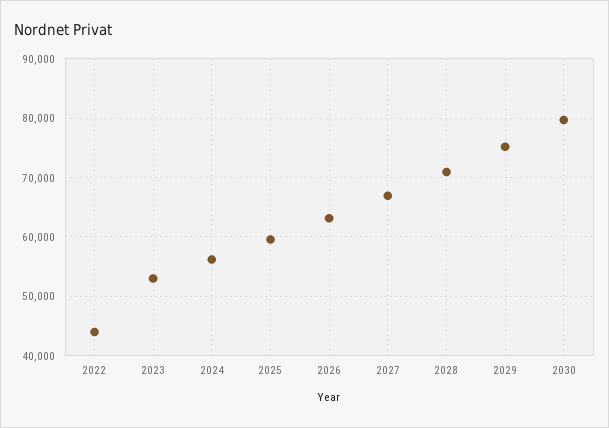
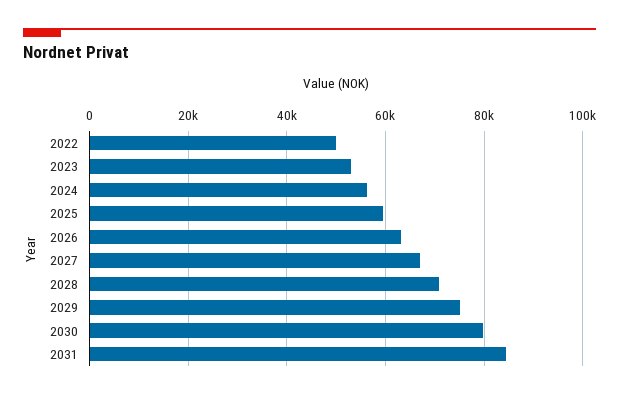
2022: 44000 -> 50000
2031: none -> 84000

